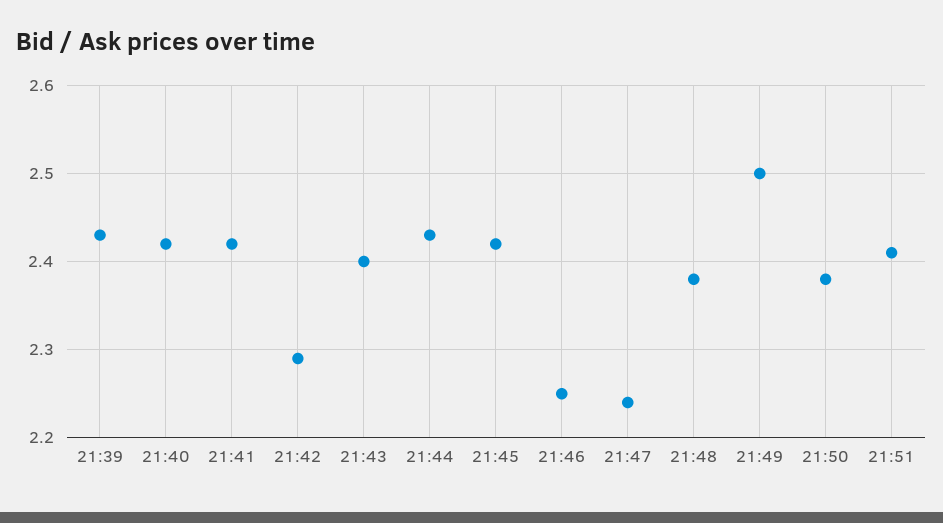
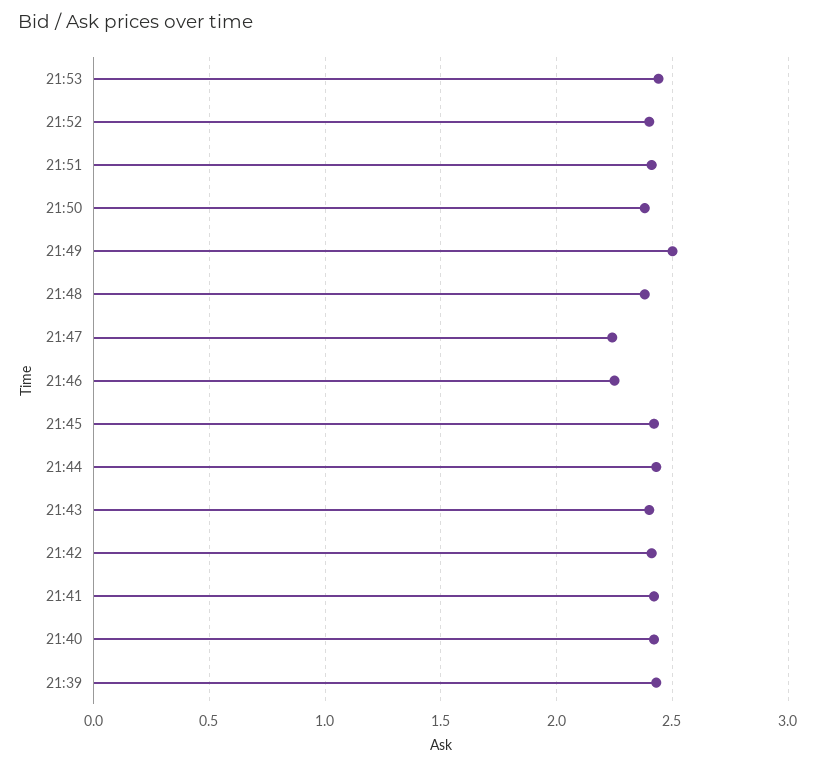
21:42: 2.29 -> 2.4
21:53: none -> 2.45
21:52: none -> 2.4

